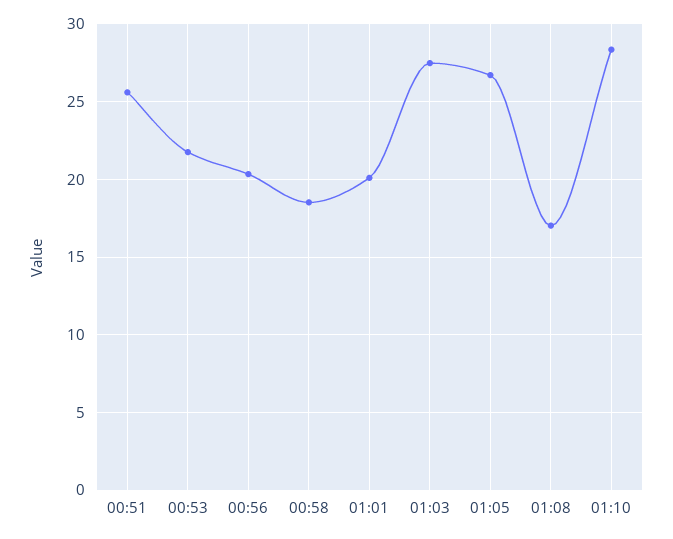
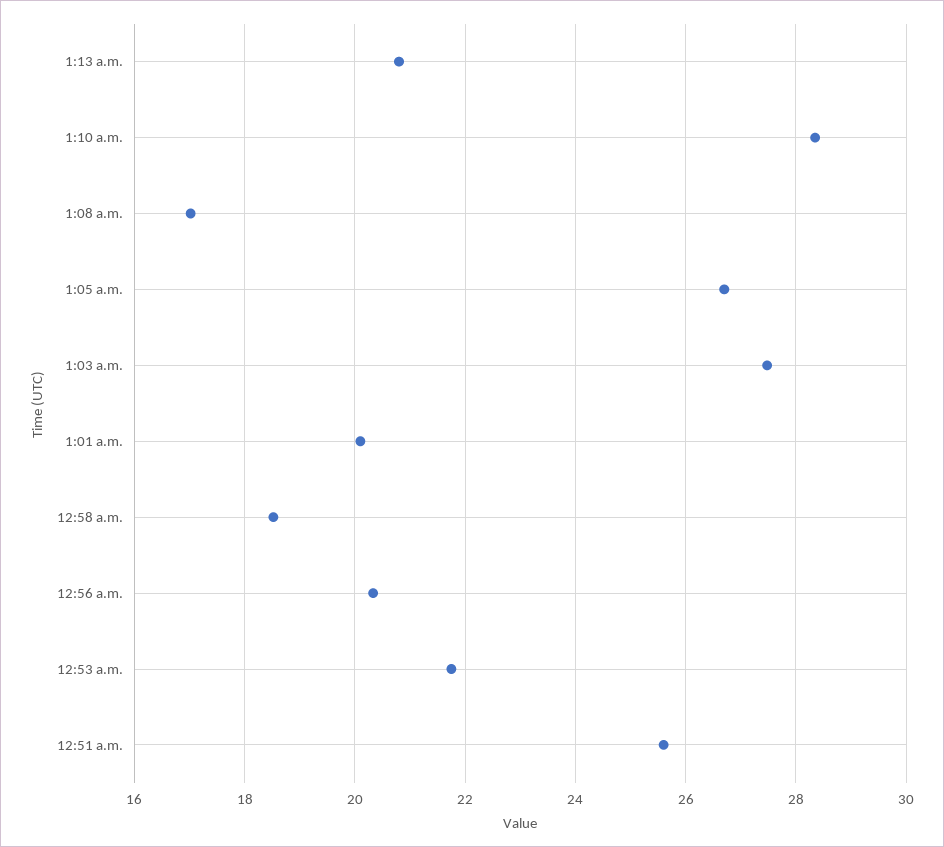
1:13 a.m.: none -> 20.8

